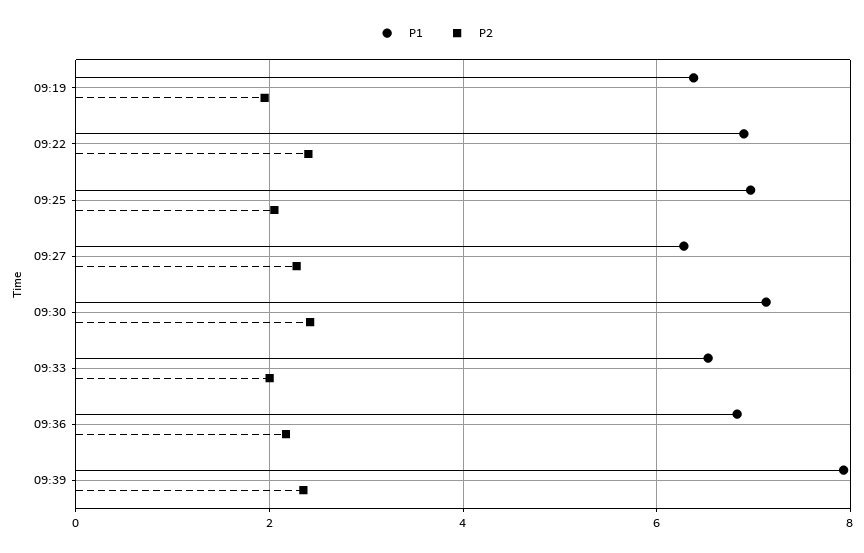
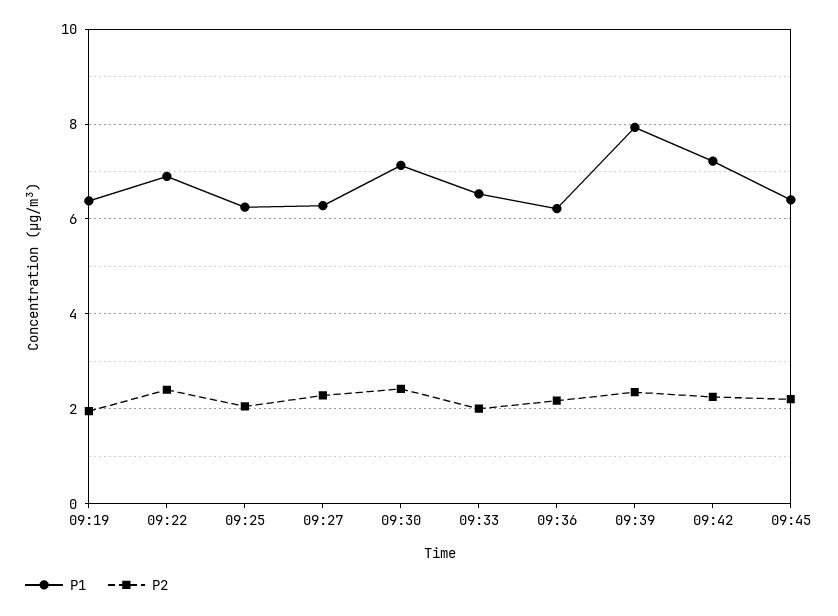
P1, 09:25: 7 -> 6.2
P1, 09:36: 6.8 -> 6.2
P1, 09:42: none -> 7.2
P2, 09:42: none -> 2.2
P1, 09:45: none -> 6.4
P2, 09:45: none -> 2.2

